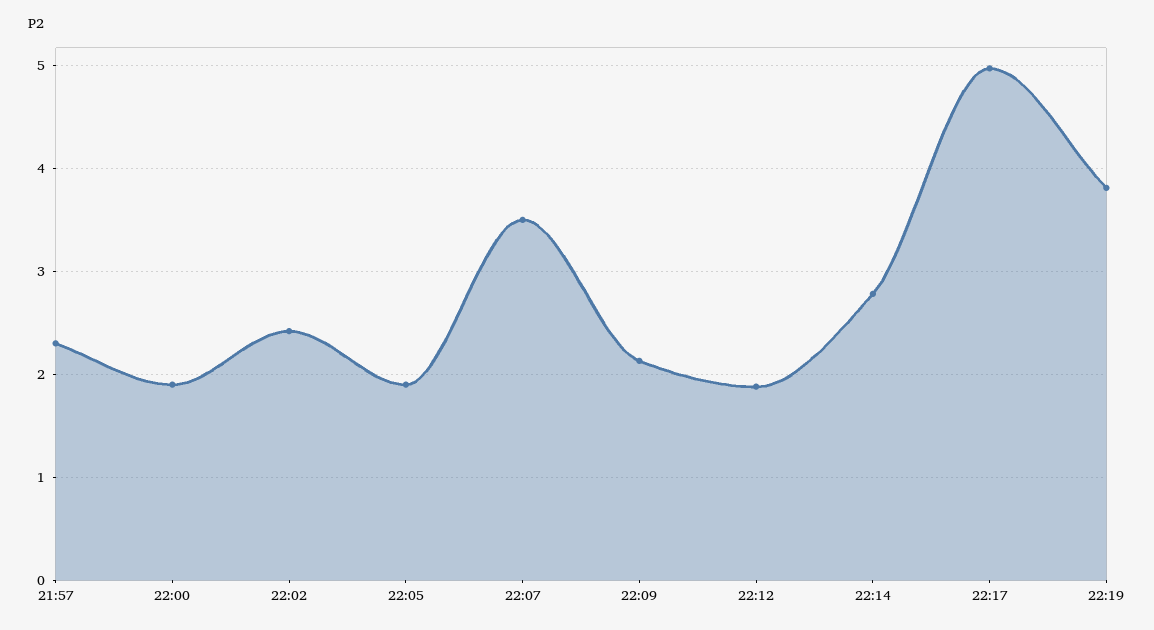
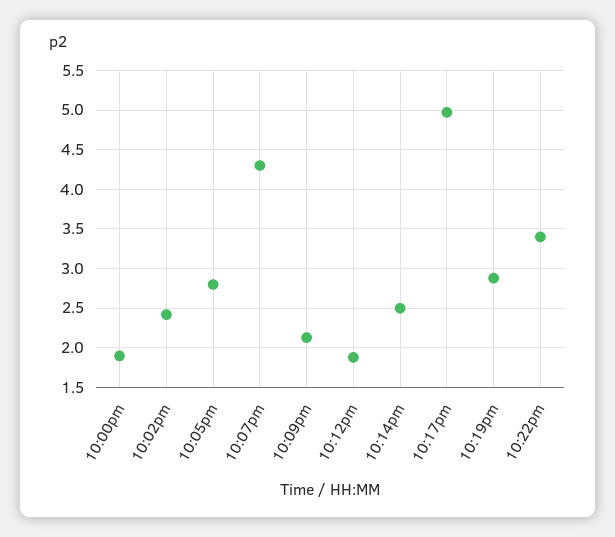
21:57: 2.3 -> none
22:05: 1.9 -> 2.8
22:07: 3.5 -> 4.3
22:14: 2.8 -> 2.5
22:19: 3.8 -> 2.9
10:22pm: none -> 3.4

